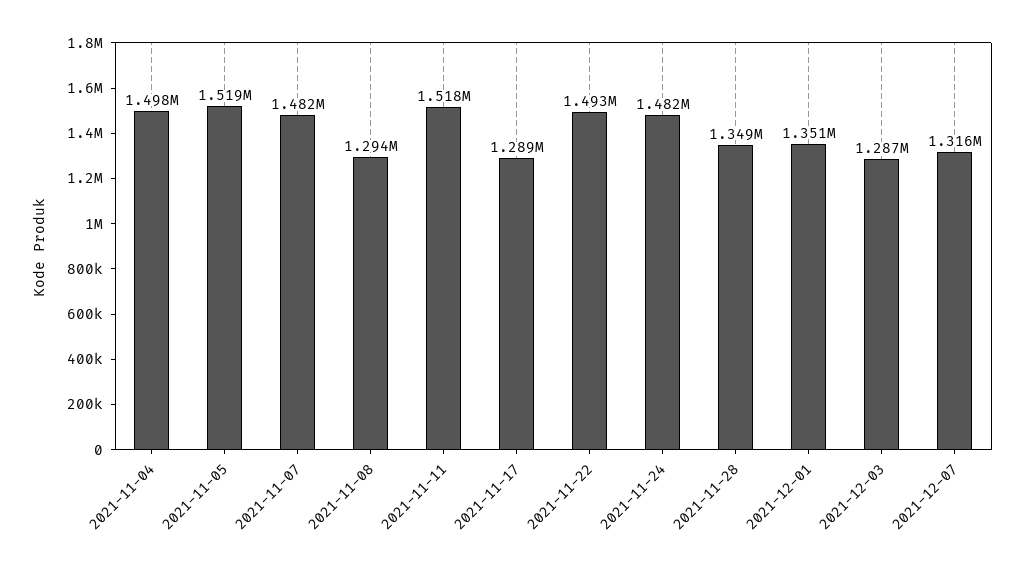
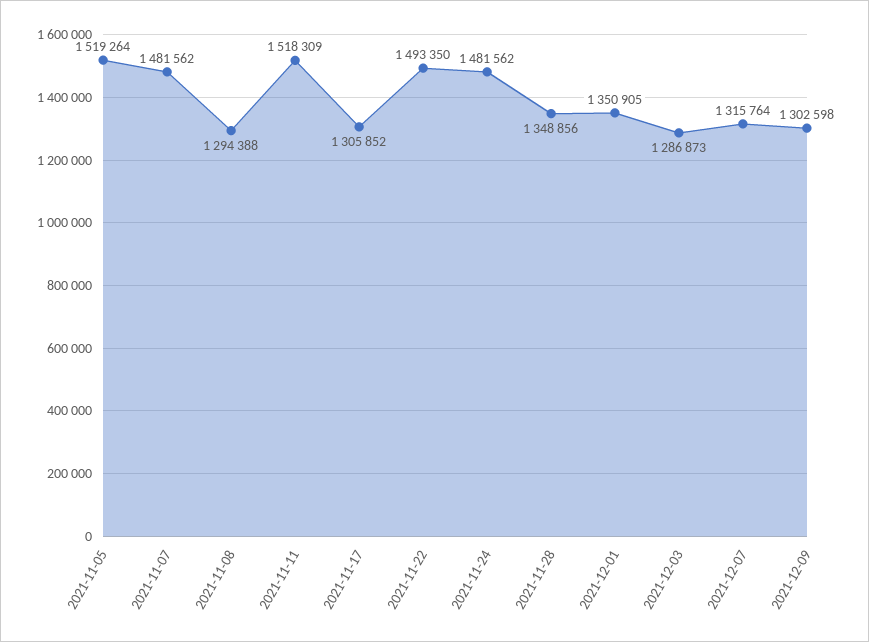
2021-11-04: 1498000 -> none
2021-11-17: 1289000 -> 1305852
2021-12-09: none -> 1302598

